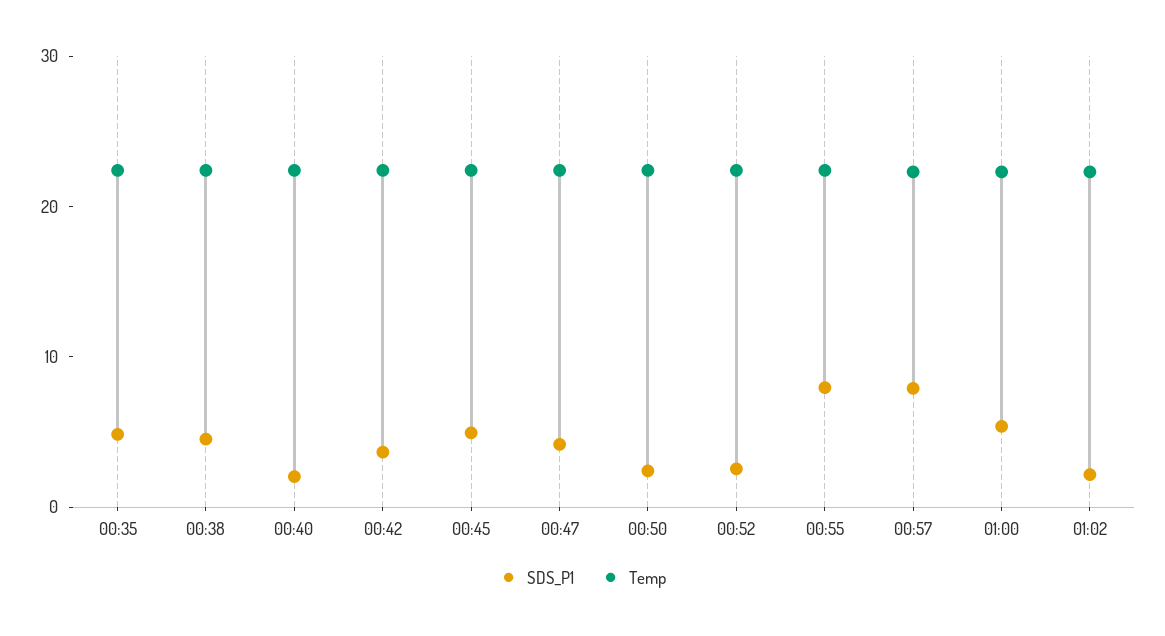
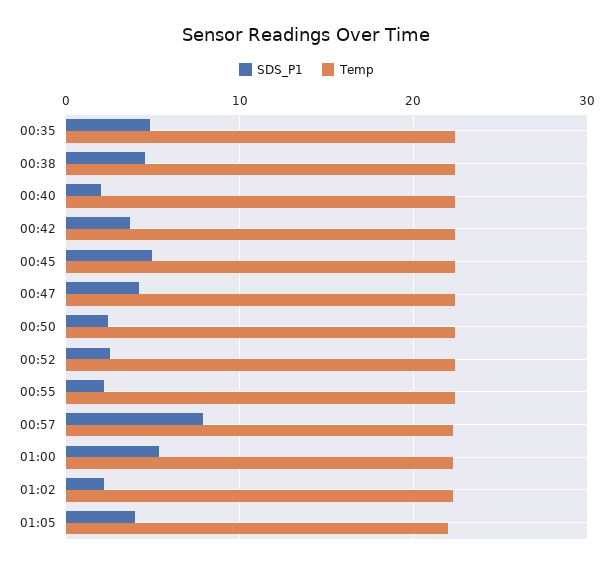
SDS_P1, 00:55: 8 -> 2
SDS_P1, 01:05: none -> 4
Temp, 01:05: none -> 22

